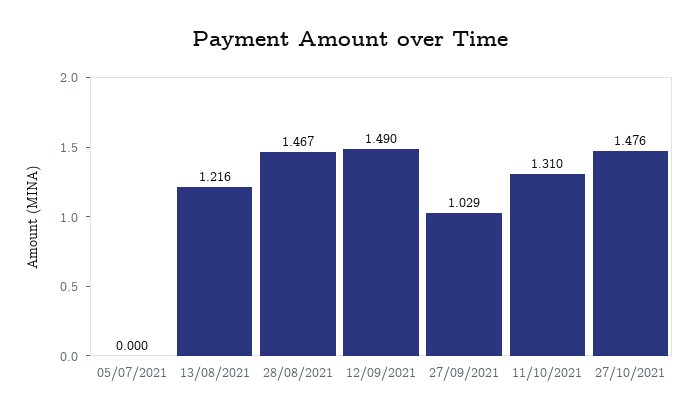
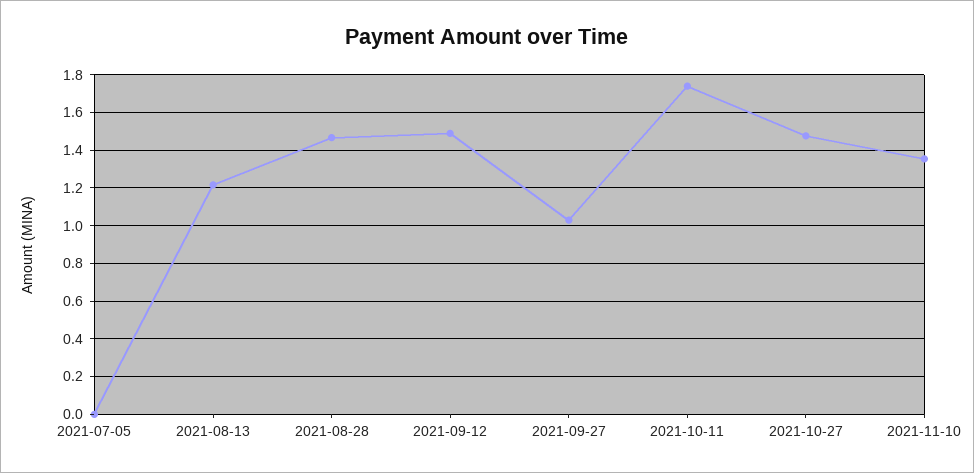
11/10/2021: 1.31 -> 1.75
2021-11-10: none -> 1.35

